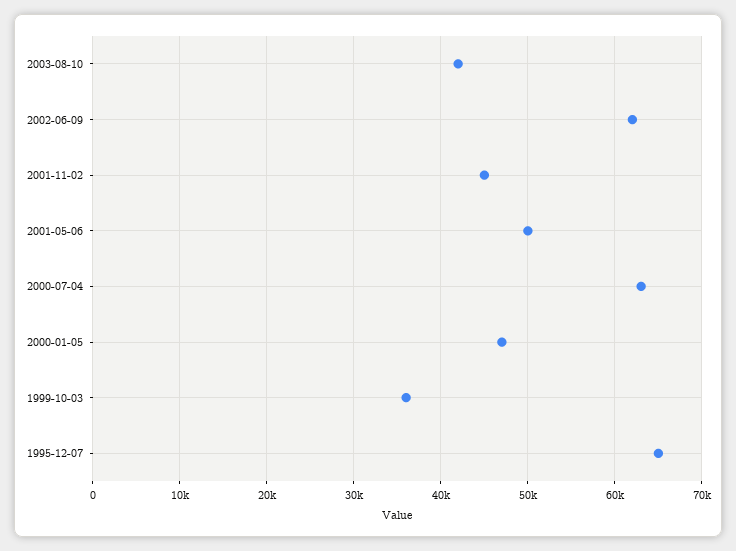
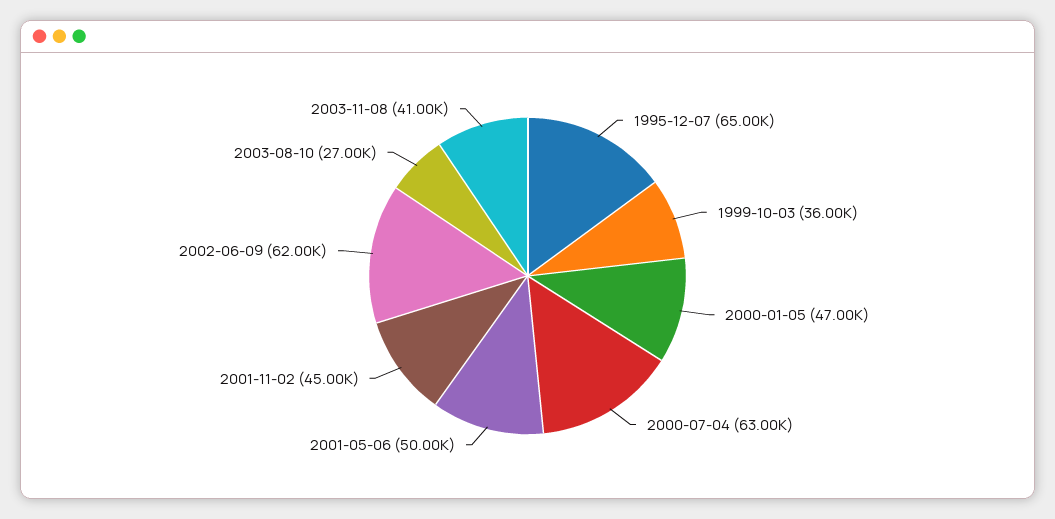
2003-08-10: 42000 -> 27000
2003-11-08: none -> 41000

